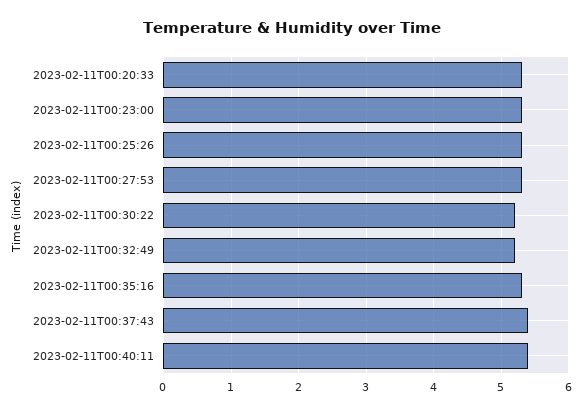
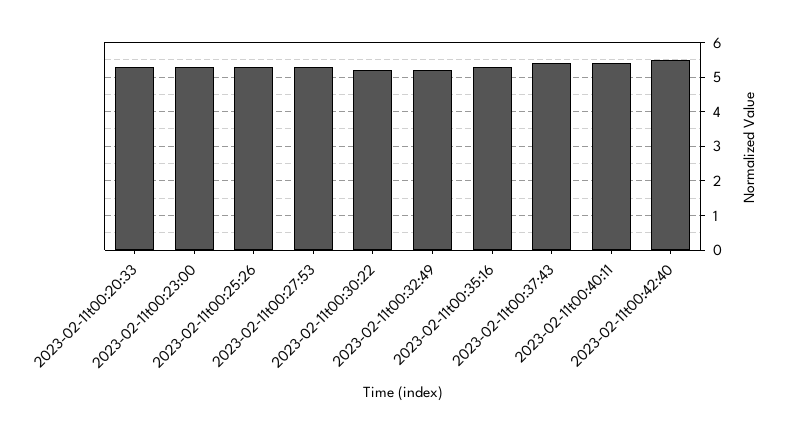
2023-02-11t00:42:40: none -> 5.5

